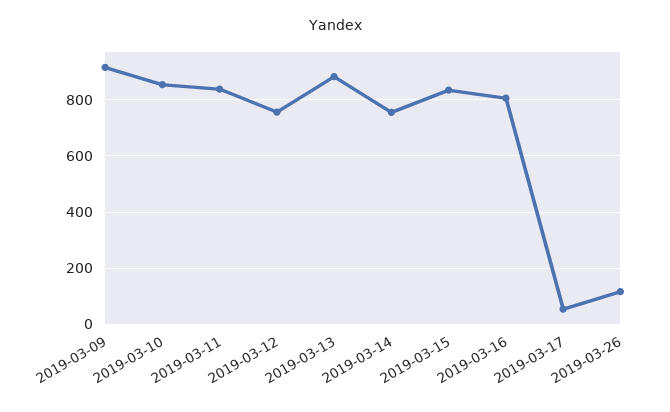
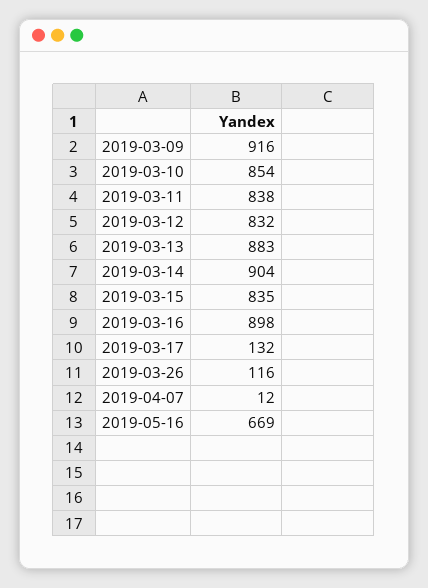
2019-03-12: 750 -> 832
2019-03-14: 750 -> 904
2019-03-16: 800 -> 898
2019-03-17: 50 -> 132
2019-04-07: none -> 12
2019-05-16: none -> 669

